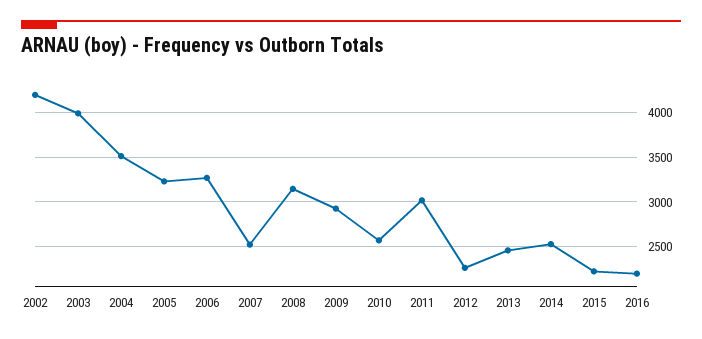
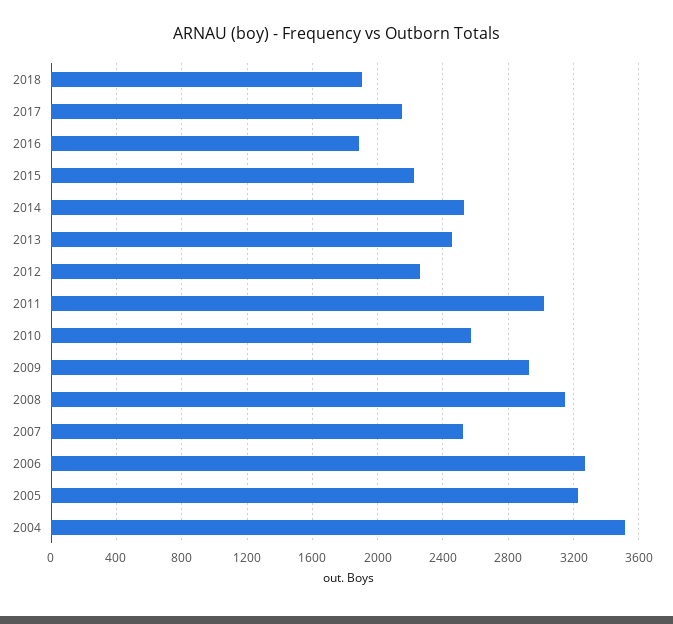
2002: 4200 -> none
2003: 4000 -> none
2016: 2200 -> 1900
2018: none -> 1900
2017: none -> 2150

